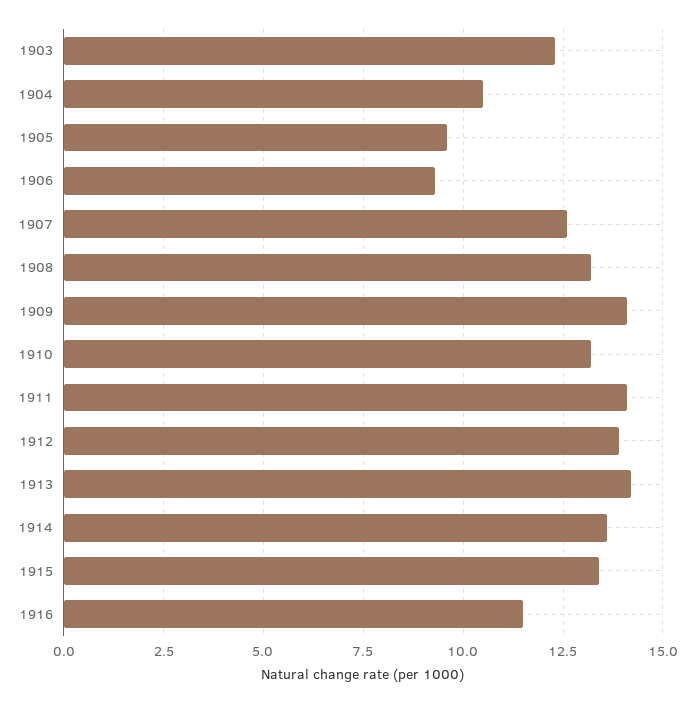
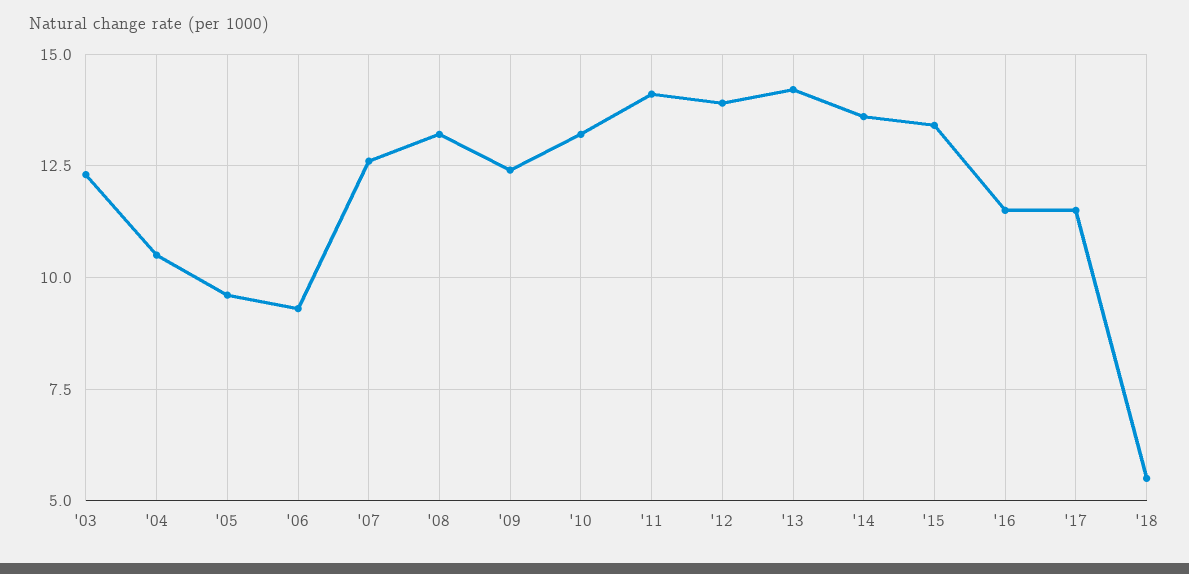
1909: 14 -> 12.5
'17: none -> 11.5
'18: none -> 5.5

